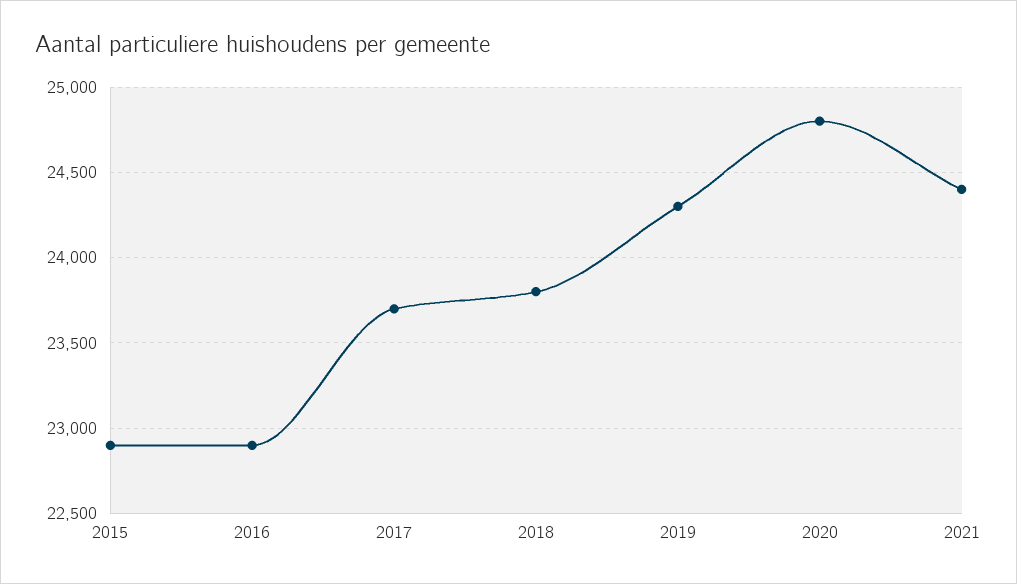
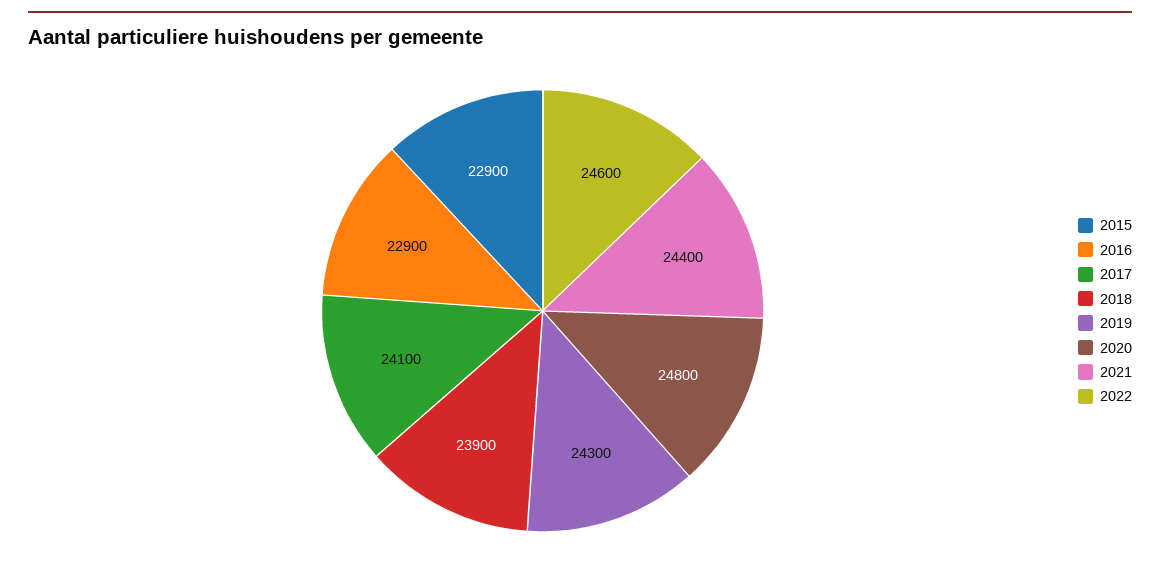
2017: 23700 -> 24100
2018: 23800 -> 23900
2022: none -> 24600

